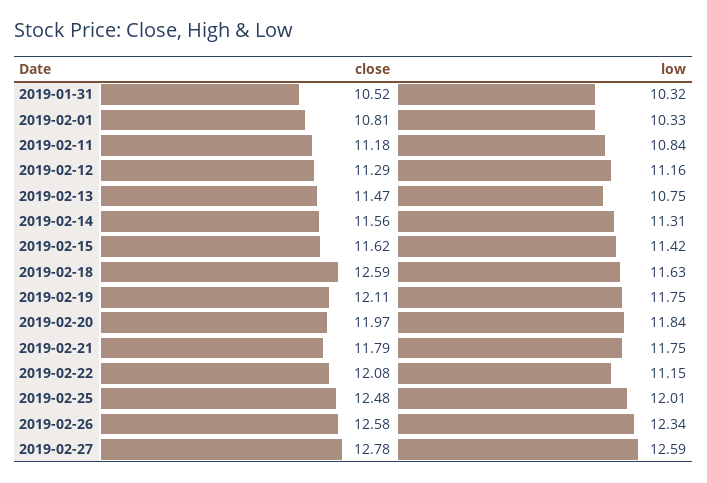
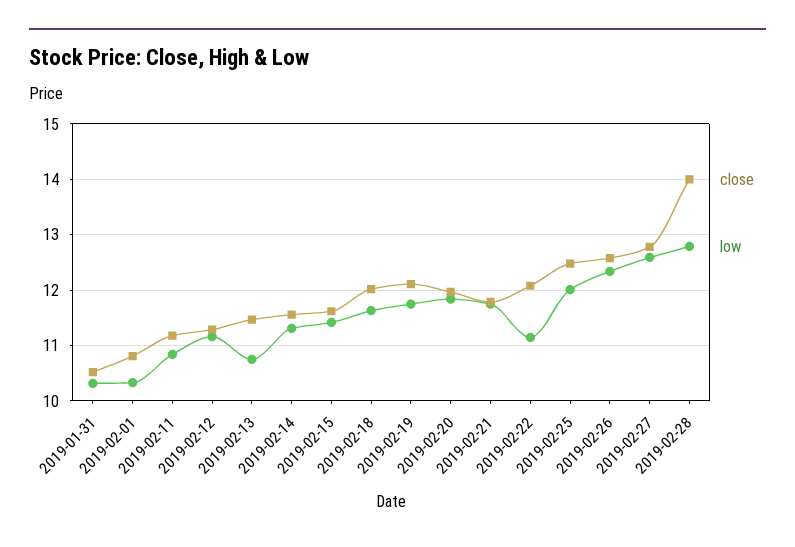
close, 2019-02-18: 12.59 -> 12
close, 2019-02-28: none -> 14
low, 2019-02-28: none -> 12.8

